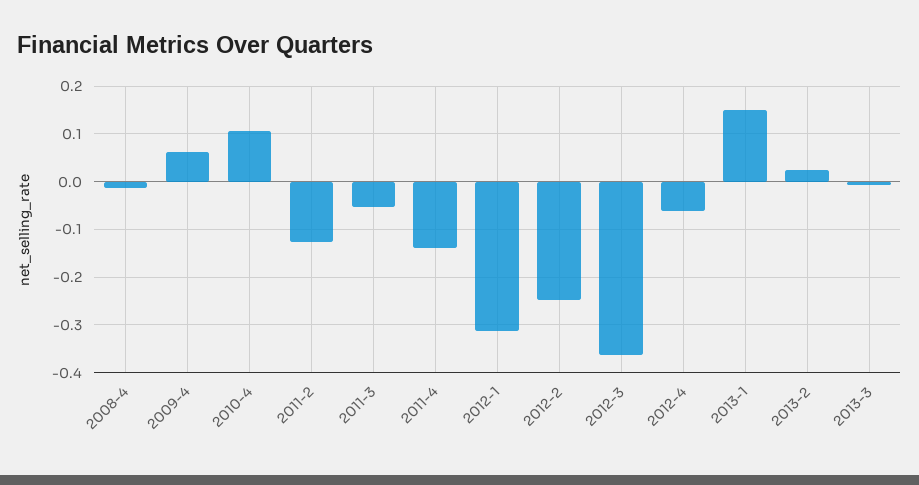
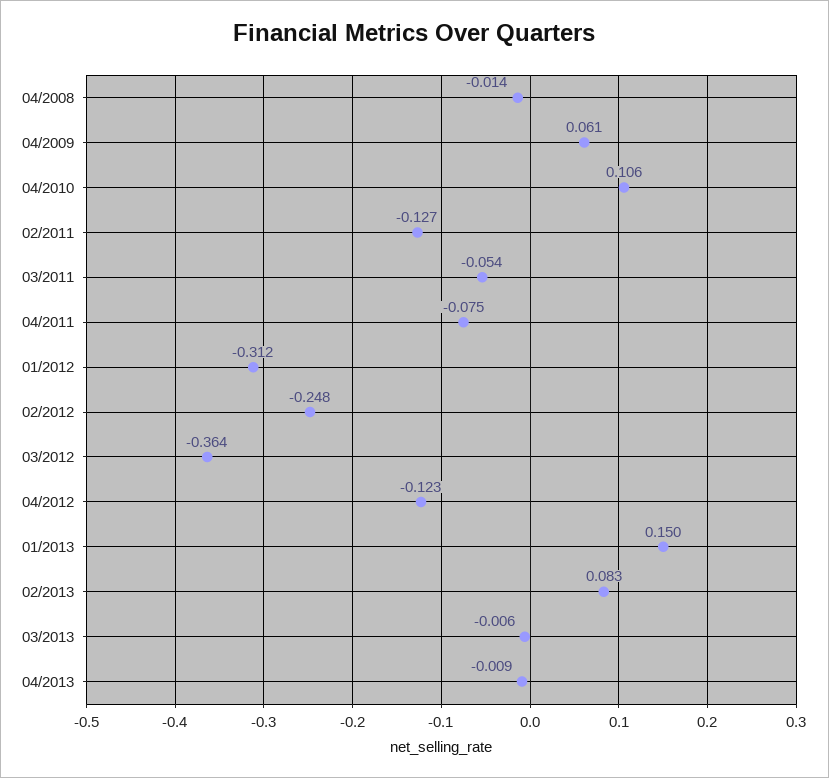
2011-4: -0.14 -> -0.075
2012-4: -0.06 -> -0.123
2013-2: 0.02 -> 0.083
04/2013: none -> -0.009

